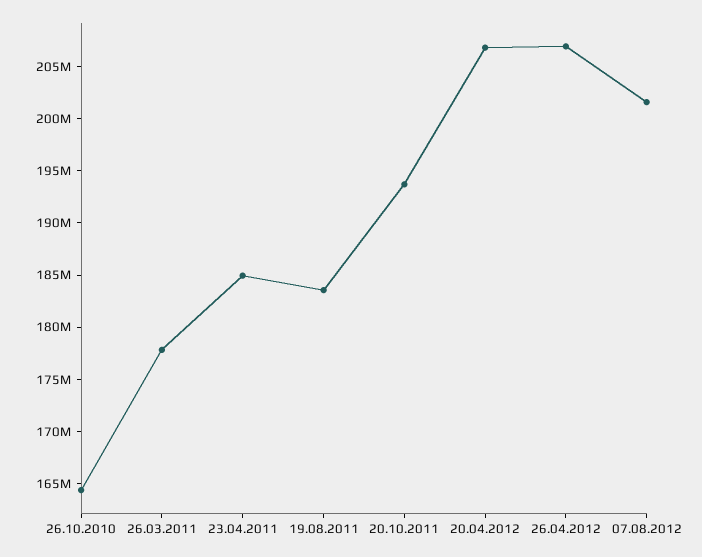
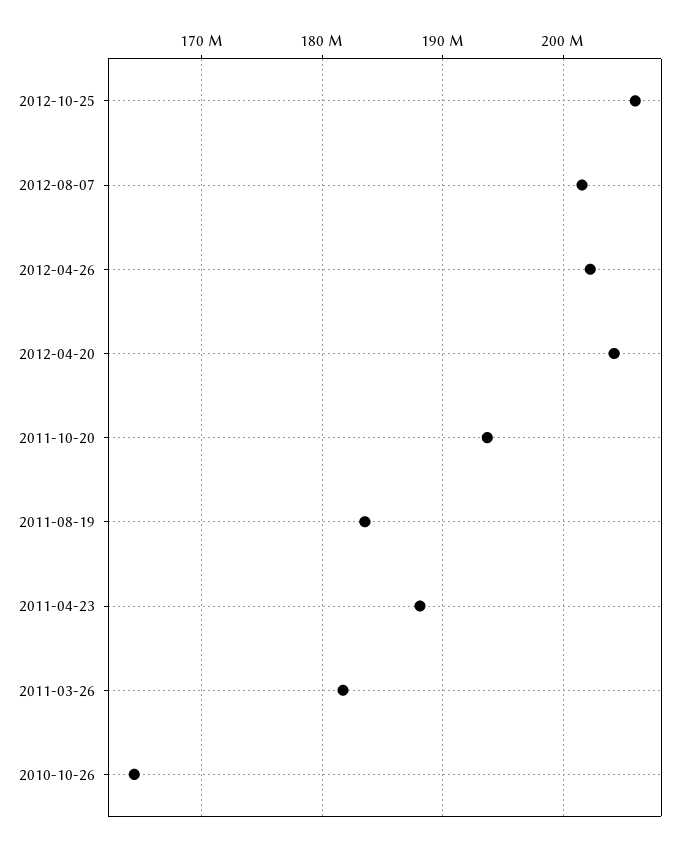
26.03.2011: 178000000 -> 182000000
23.04.2011: 185000000 -> 188000000
20.04.2012: 207000000 -> 204000000
26.04.2012: 207000000 -> 202000000
2012-10-25: none -> 206000000

